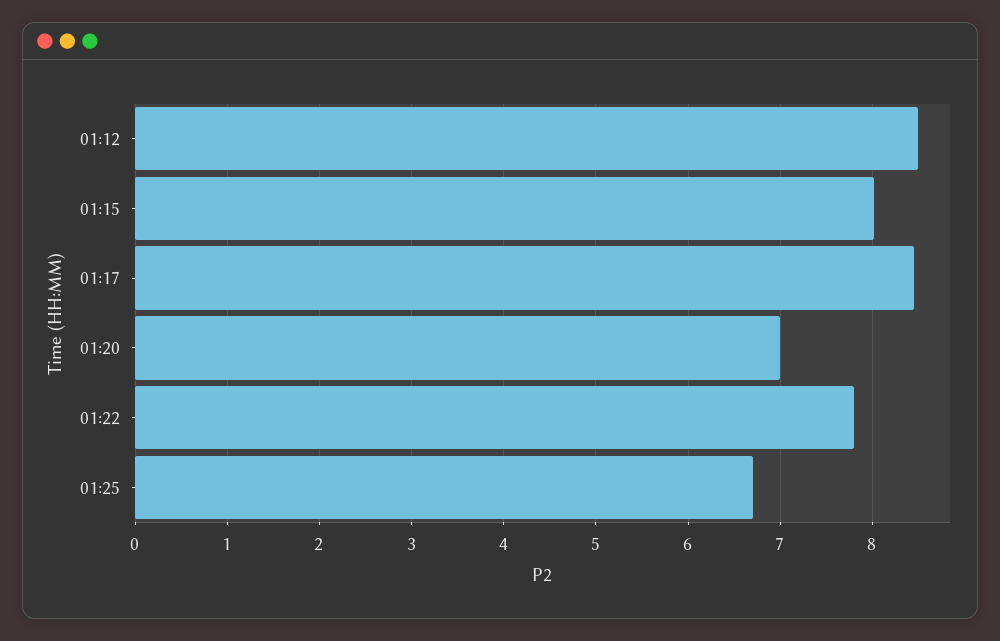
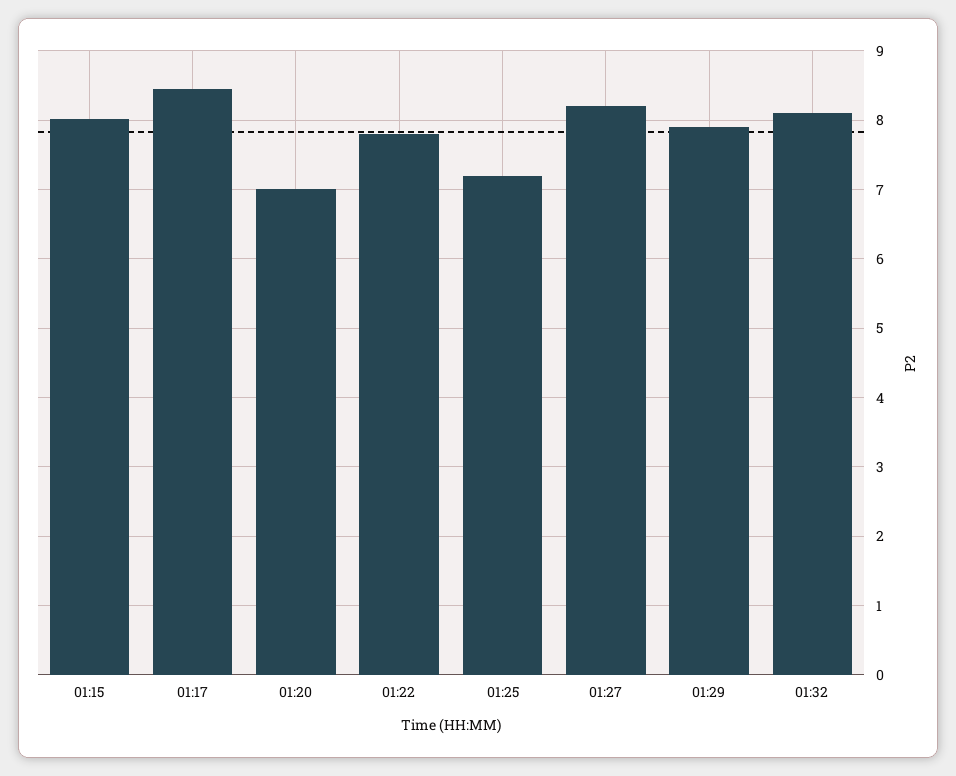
01:12: 8.5 -> none
01:25: 6.7 -> 7.2
01:27: none -> 8.2
01:29: none -> 7.9
01:32: none -> 8.1

